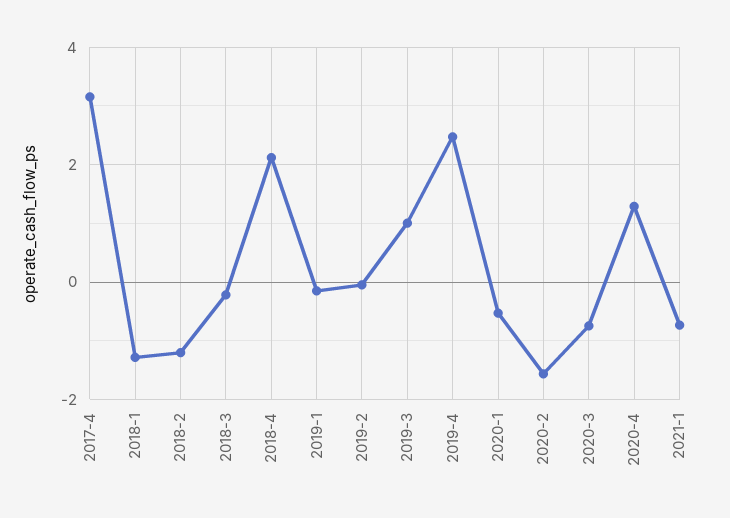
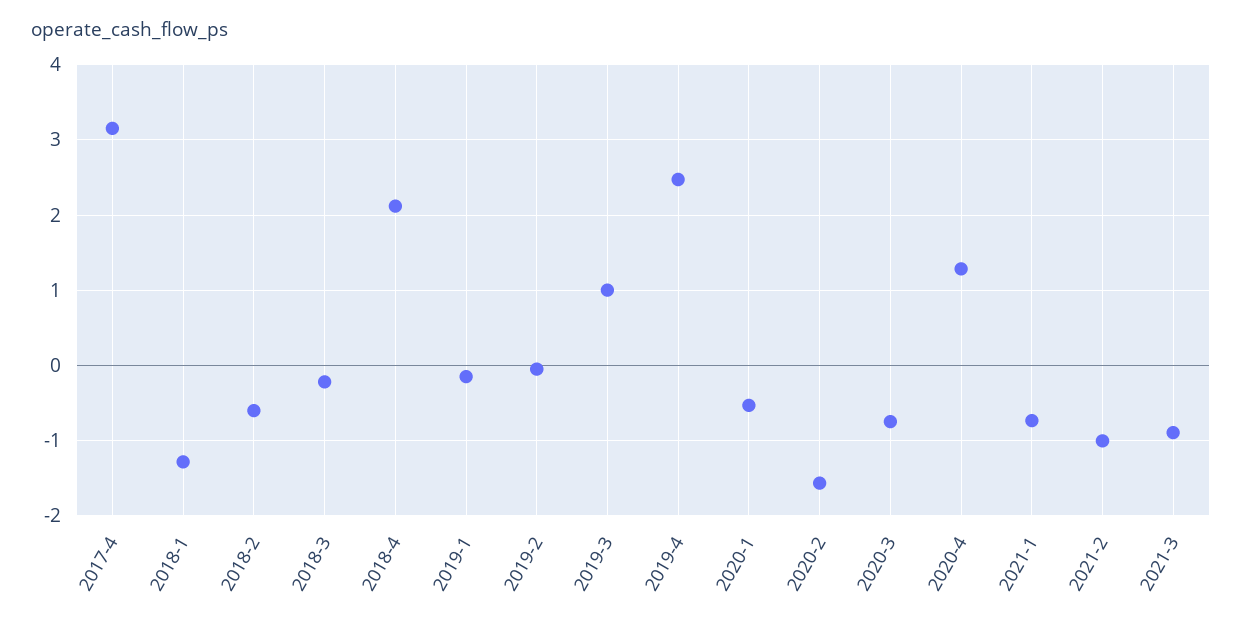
2018-2: -1.2 -> -0.6
2021-2: none -> -1
2021-3: none -> -0.9

